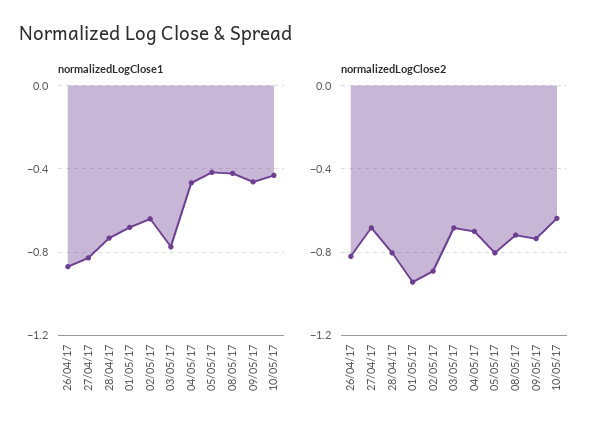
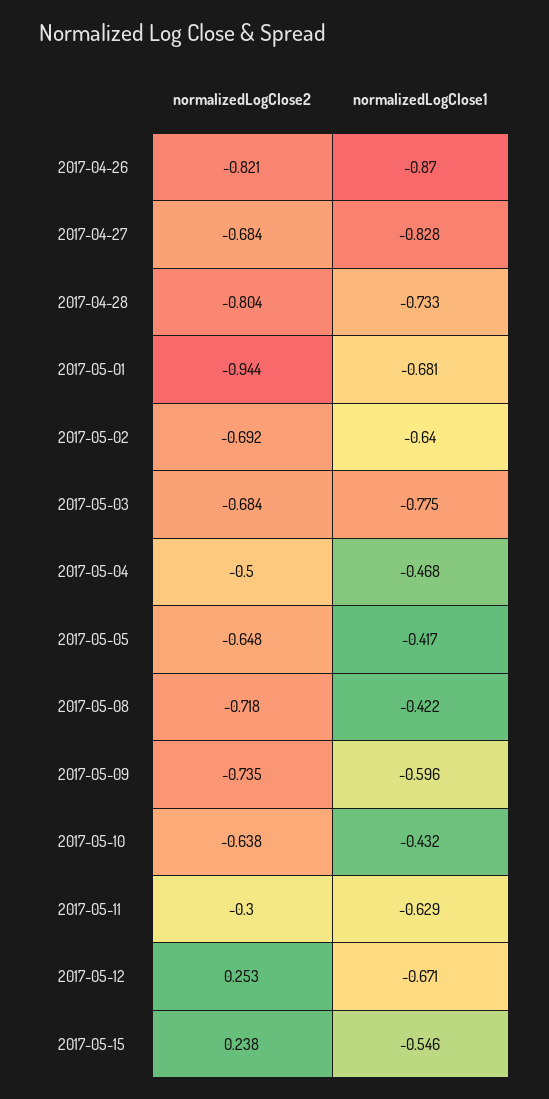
normalizedLogClose1, 09/05/17: -0.45 -> -0.596
normalizedLogClose2, 02/05/17: -0.9 -> -0.692
normalizedLogClose2, 04/05/17: -0.7 -> -0.5
normalizedLogClose2, 05/05/17: -0.8 -> -0.648
normalizedLogClose2, 2017-05-11: none -> -0.3
normalizedLogClose1, 2017-05-11: none -> -0.629
normalizedLogClose2, 2017-05-12: none -> 0.253
normalizedLogClose1, 2017-05-12: none -> -0.671
normalizedLogClose2, 2017-05-15: none -> 0.238
normalizedLogClose1, 2017-05-15: none -> -0.546

